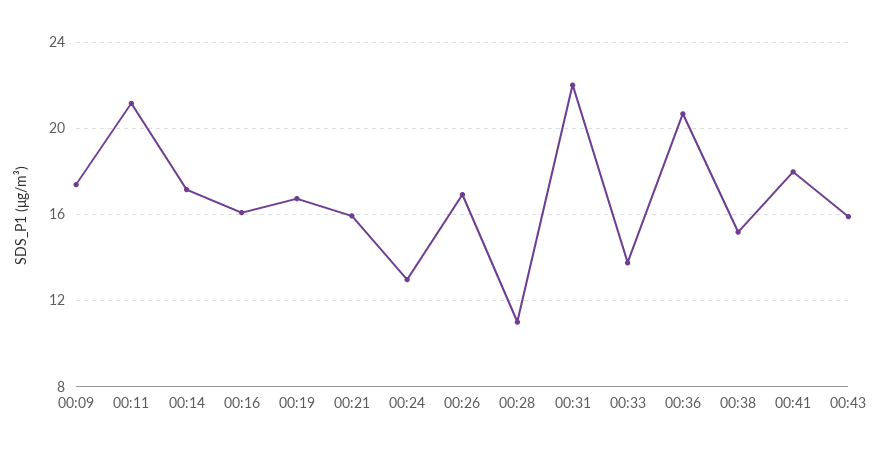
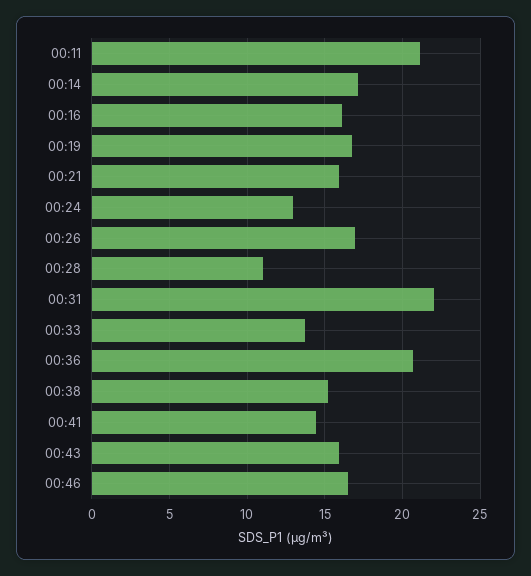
00:09: 17.5 -> none
00:41: 18 -> 14.5
00:46: none -> 16.5

